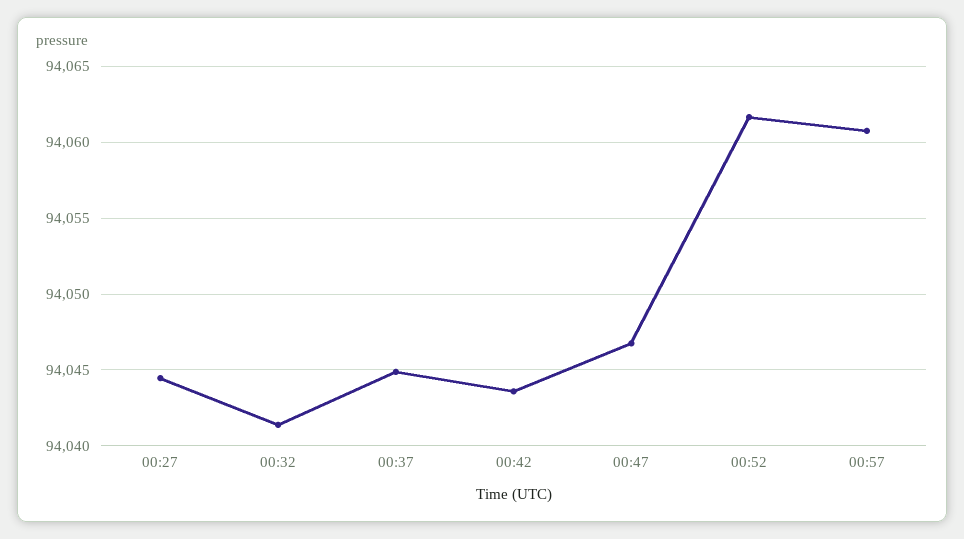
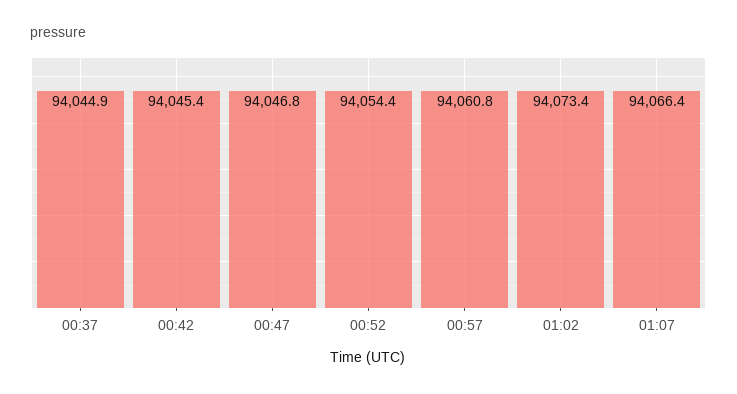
00:27: 94044.5 -> none
00:32: 94041.5 -> none
00:42: 94043.5 -> 94045.4
00:52: 94061.5 -> 94054.4
01:02: none -> 94073.4
01:07: none -> 94066.4

